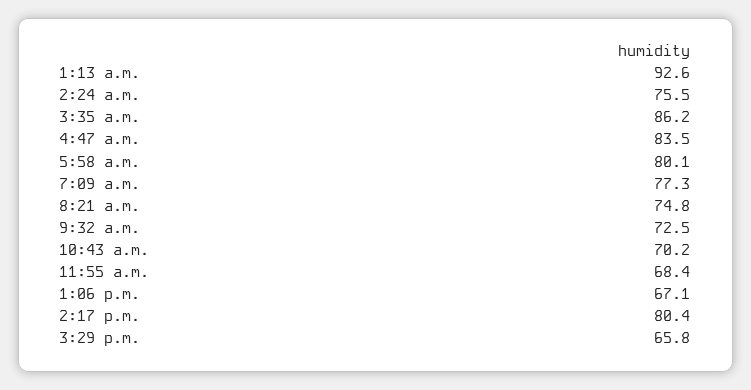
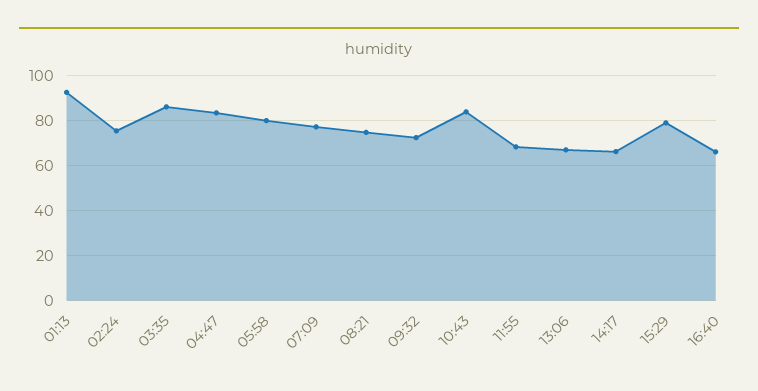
10:43 a.m.: 70.2 -> 85
2:17 p.m.: 80.4 -> 65
3:29 p.m.: 65.8 -> 80
16:40: none -> 65

